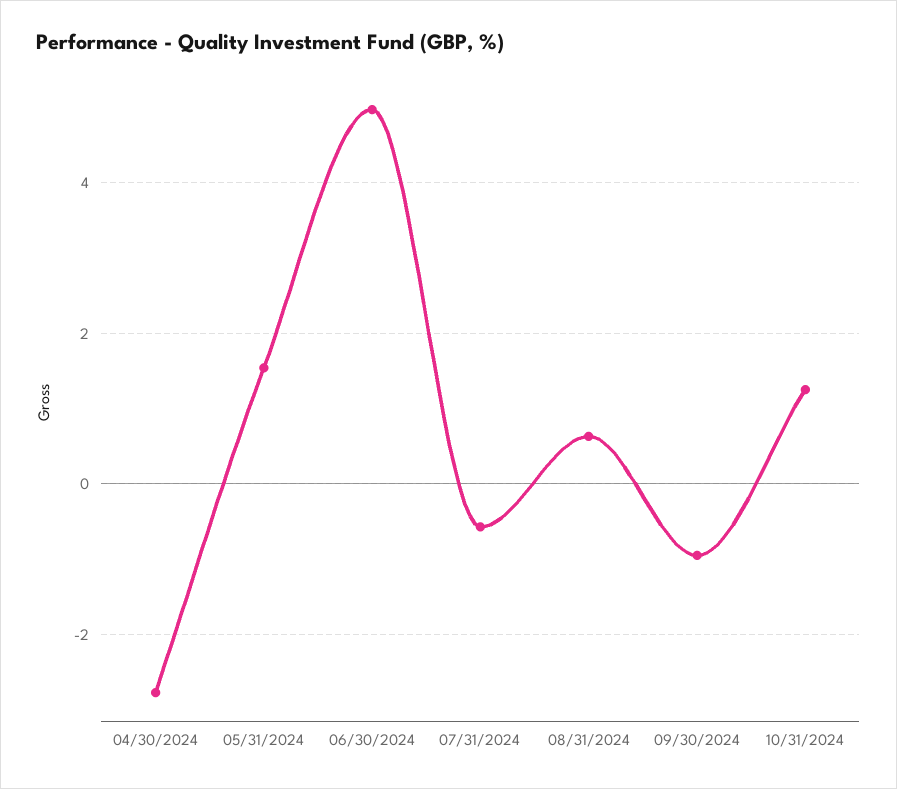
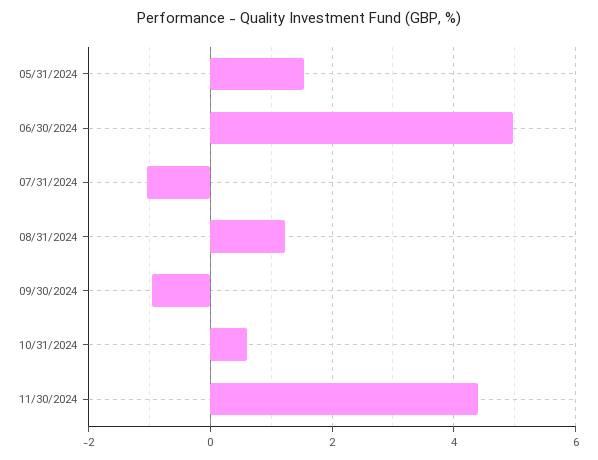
04/30/2024: -2.8 -> none
07/31/2024: -0.6 -> -1
08/31/2024: 0.6 -> 1.2
10/31/2024: 1.2 -> 0.6
11/30/2024: none -> 4.4

